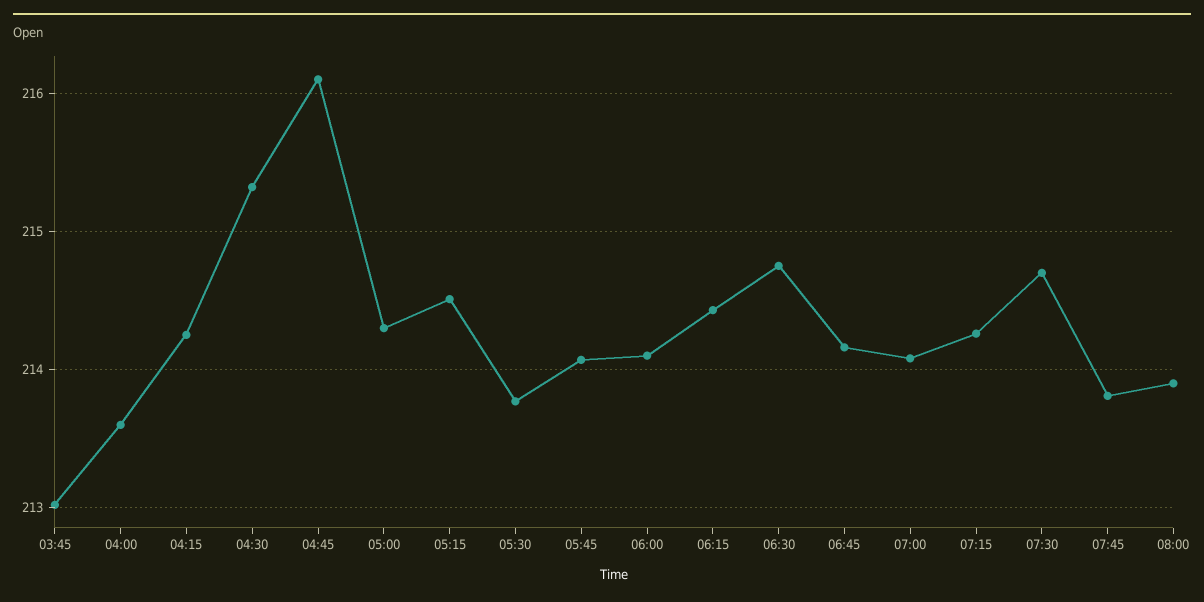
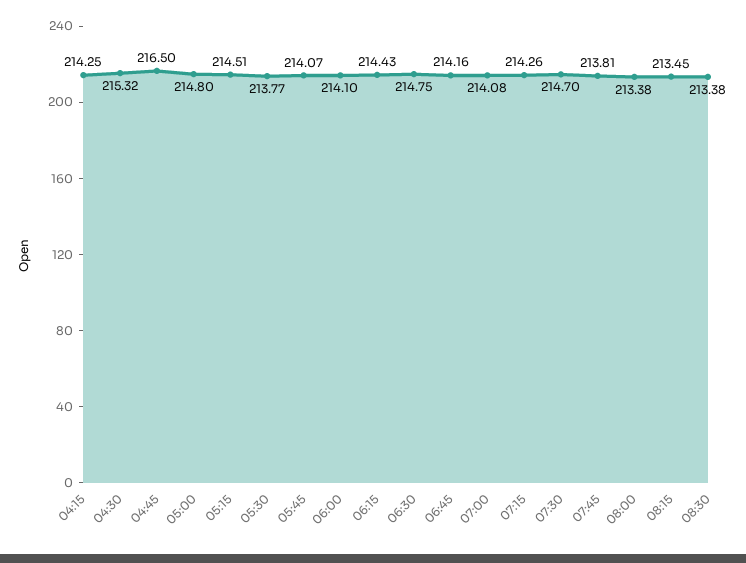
03:45: 213 -> none
04:00: 213.6 -> none
04:45: 216.1 -> 216.5
05:00: 214.3 -> 214.8
08:00: 213.9 -> 213.38
08:15: none -> 213.45
08:30: none -> 213.38

